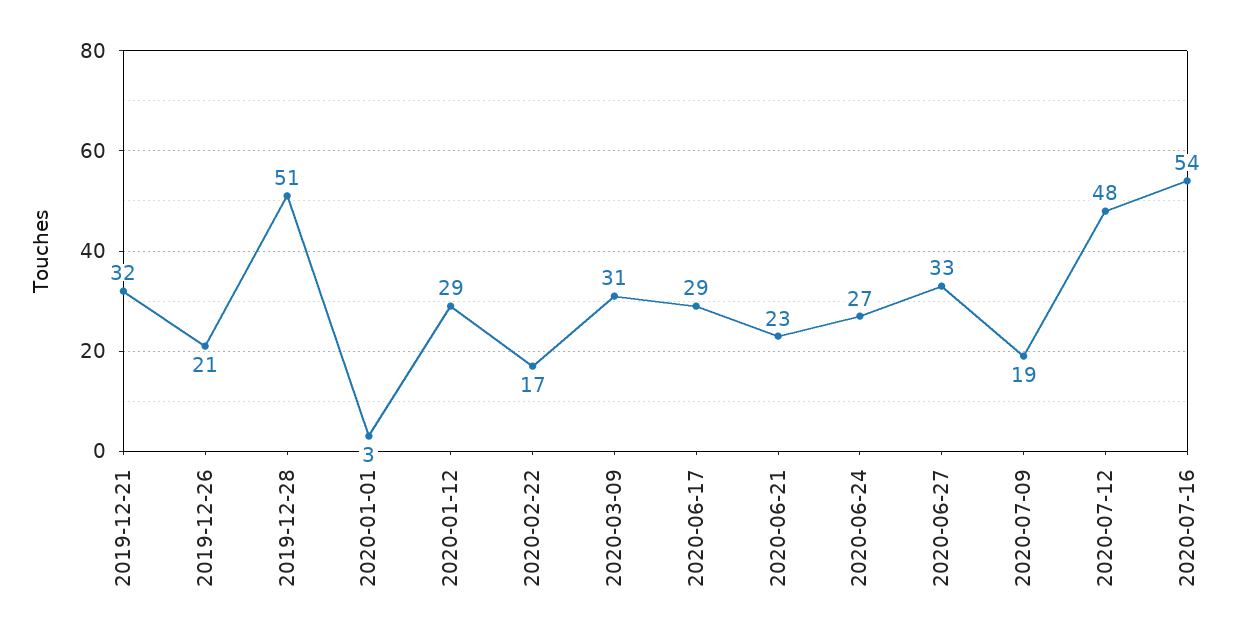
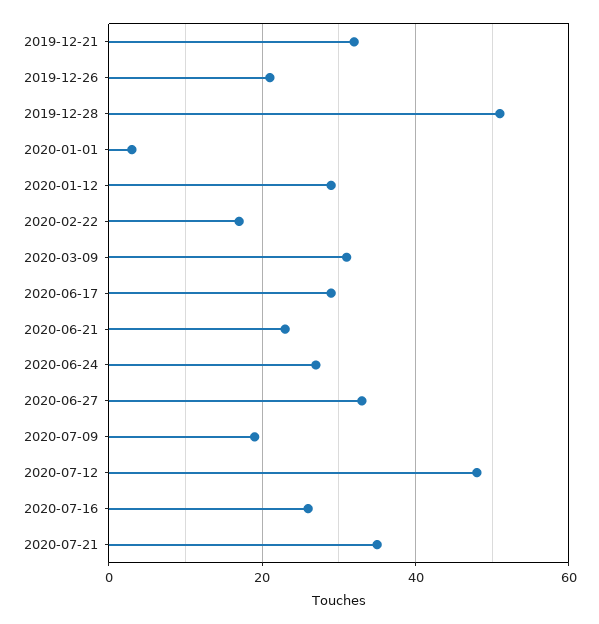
2020-07-16: 54 -> 25
2020-07-21: none -> 35

